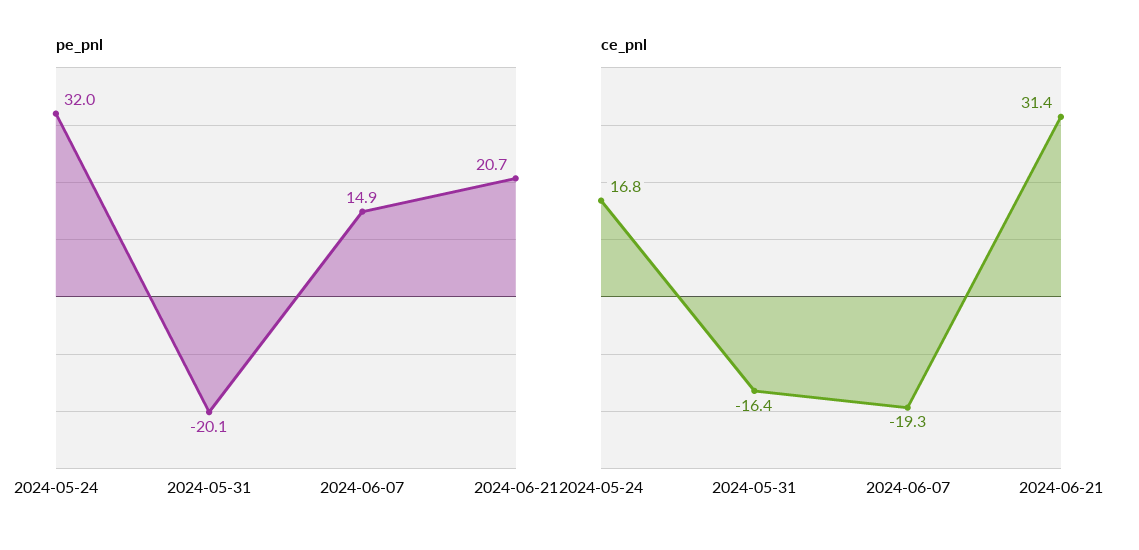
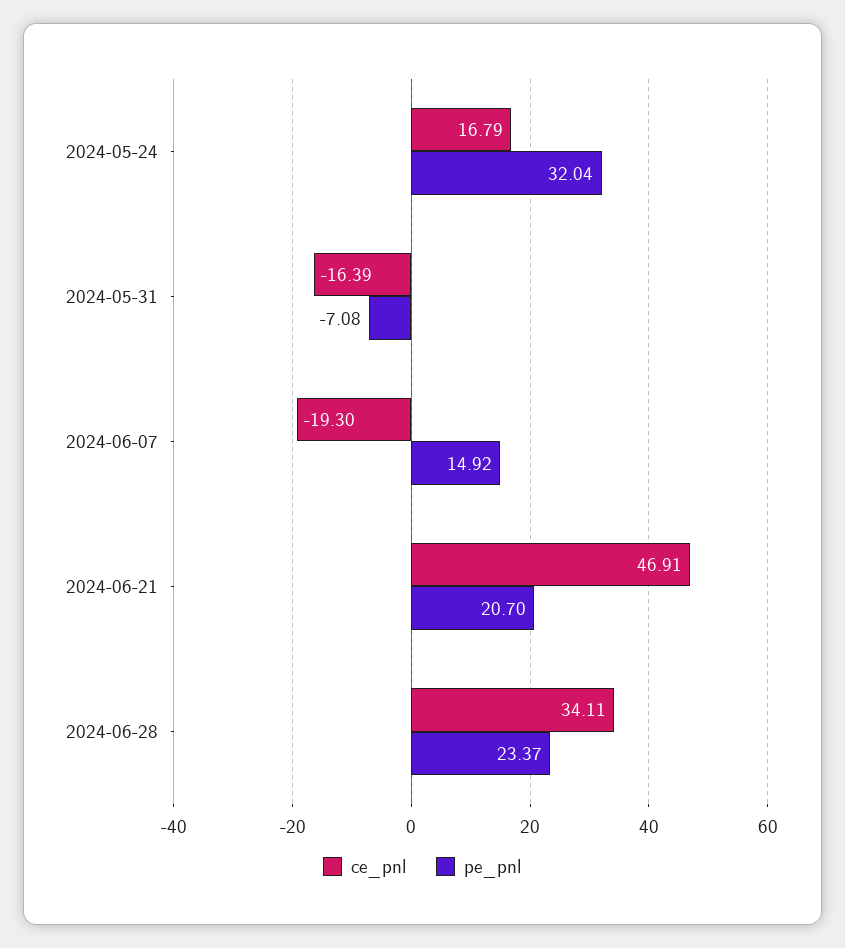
pe_pnl, 2024-05-31: -20.1 -> -7.08
ce_pnl, 2024-06-21: 31.4 -> 46.91
ce_pnl, 2024-06-28: none -> 34.11
pe_pnl, 2024-06-28: none -> 23.37

